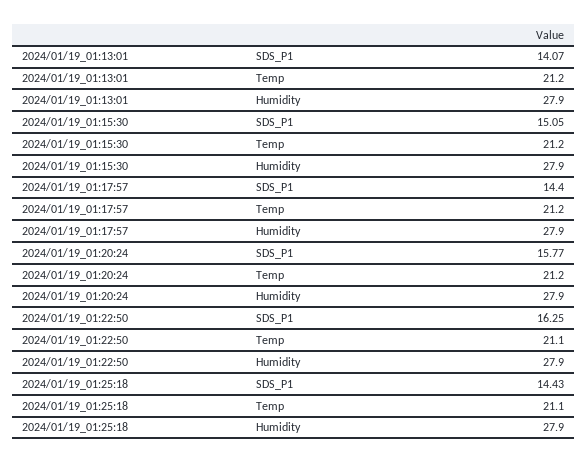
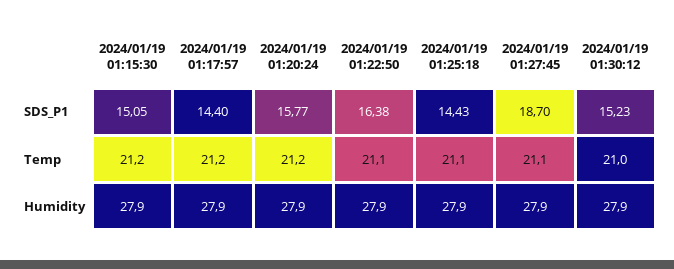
2024/01/19_01:13:01, SDS_P1: 14.07 -> none
2024/01/19_01:13:01, Temp: 21.2 -> none
2024/01/19_01:13:01, Humidity: 27.9 -> none
2024/01/19_01:22:50, SDS_P1: 16.25 -> 16.38
2024/01/19 01:27:45, SDS_P1: none -> 18.7
2024/01/19 01:30:12, SDS_P1: none -> 15.23
2024/01/19 01:27:45, Temp: none -> 21.1
2024/01/19 01:30:12, Temp: none -> 21
2024/01/19 01:27:45, Humidity: none -> 27.9
2024/01/19 01:30:12, Humidity: none -> 27.9

